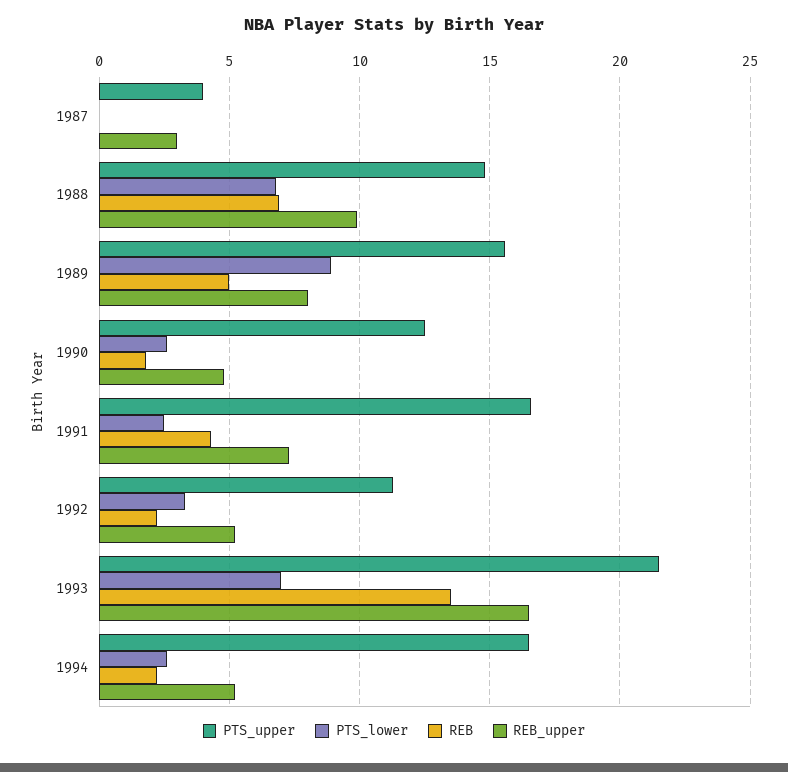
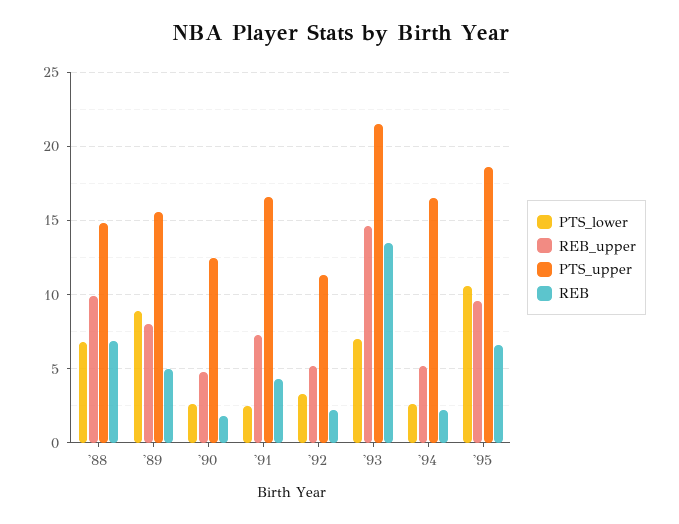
PTS_upper, 1987: 4 -> none
PTS_lower, 1987: 0 -> none
REB, 1987: 0 -> none
REB_upper, 1987: 3 -> none
REB_upper, 1993: 16.5 -> 14.5
PTS_lower, '95: none -> 10.5
REB_upper, '95: none -> 9.5
PTS_upper, '95: none -> 18.5
REB, '95: none -> 6.5

